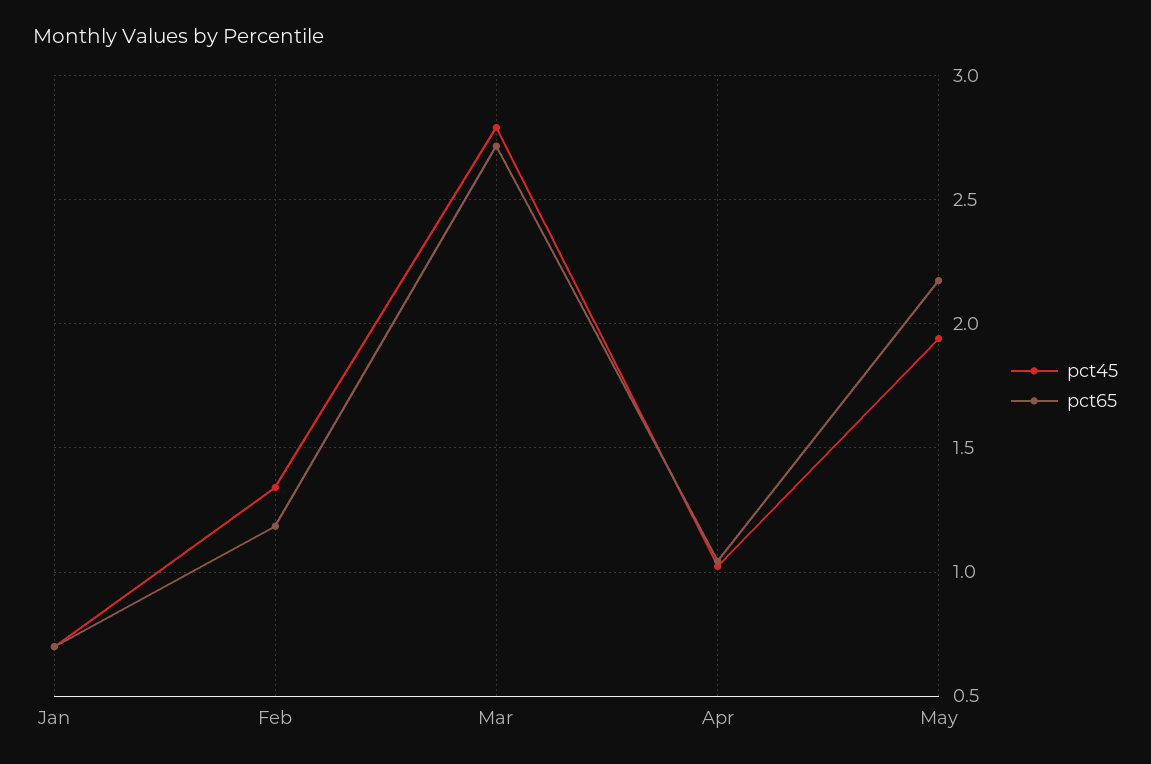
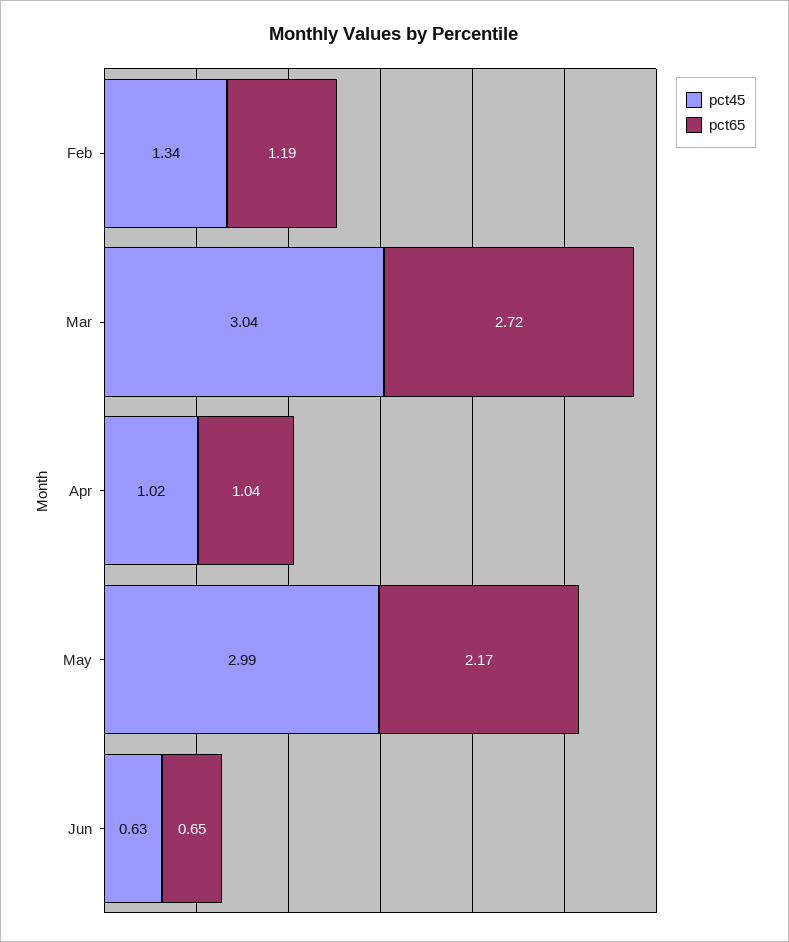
pct45, Jan: 0.7 -> none
pct65, Jan: 0.7 -> none
pct45, Mar: 2.8 -> 3.04
pct45, May: 1.95 -> 2.99
pct45, Jun: none -> 0.63
pct65, Jun: none -> 0.65

